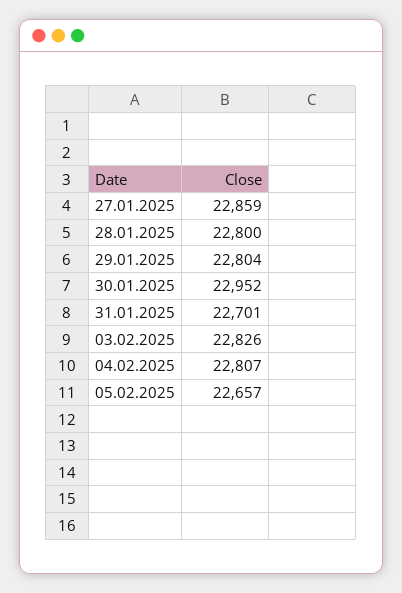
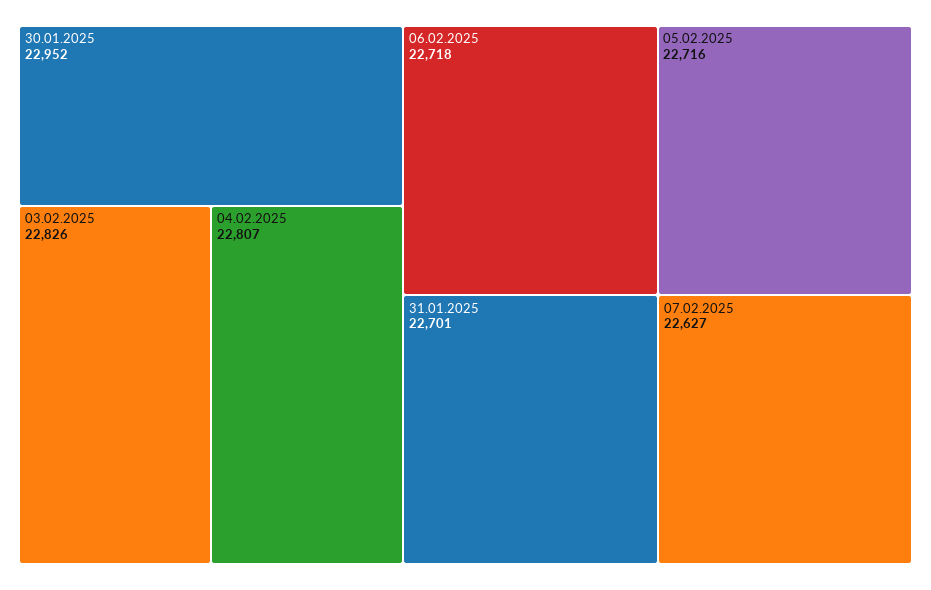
27.01.2025: 22859 -> none
28.01.2025: 22800 -> none
29.01.2025: 22804 -> none
05.02.2025: 22657 -> 22716
06.02.2025: none -> 22718
07.02.2025: none -> 22627

